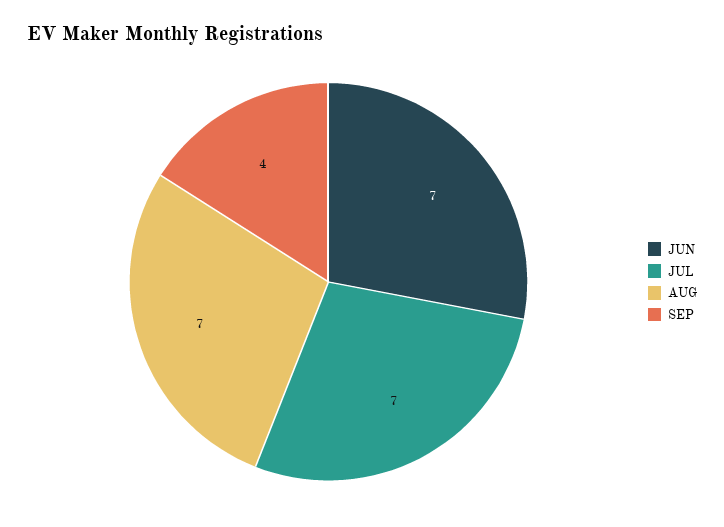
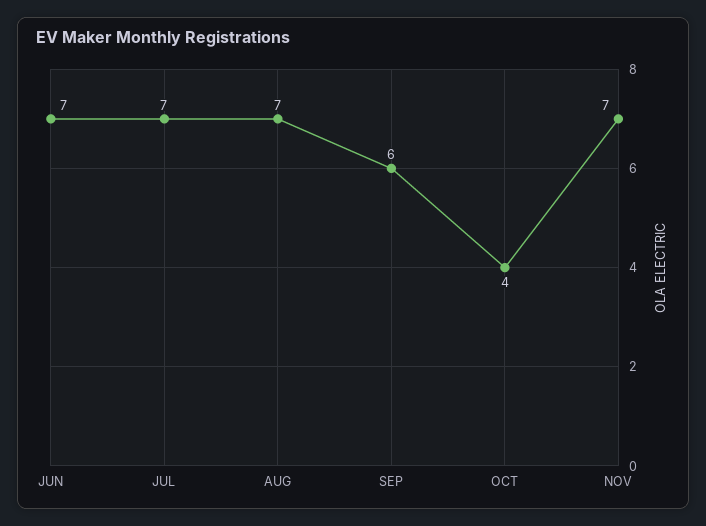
SEP: 4 -> 6
OCT: none -> 4
NOV: none -> 7

